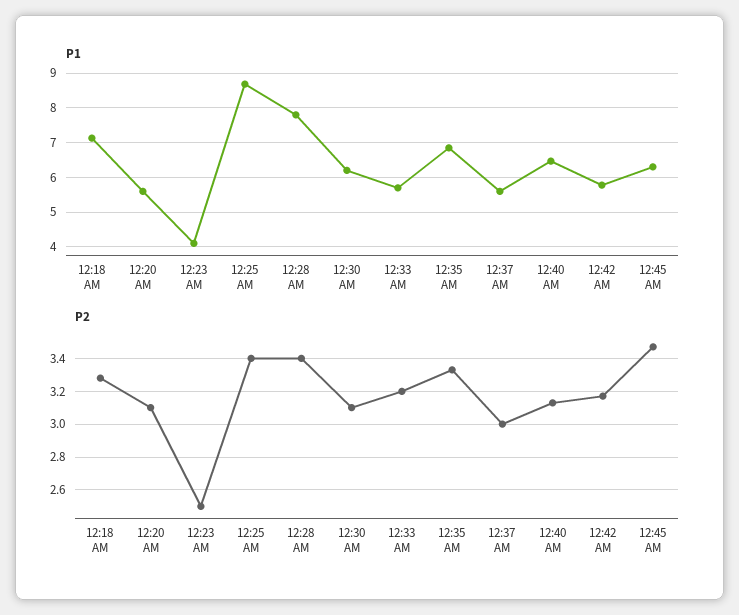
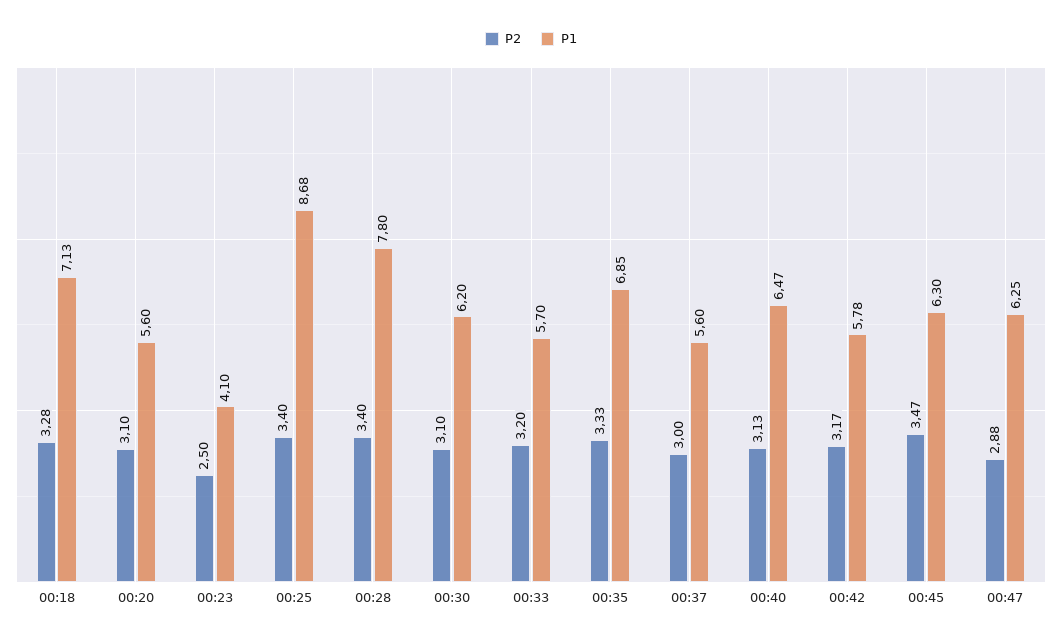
P2, 00:47: none -> 2.88
P1, 00:47: none -> 6.25

